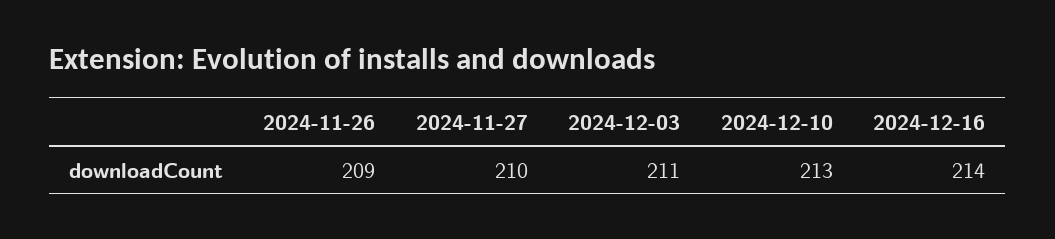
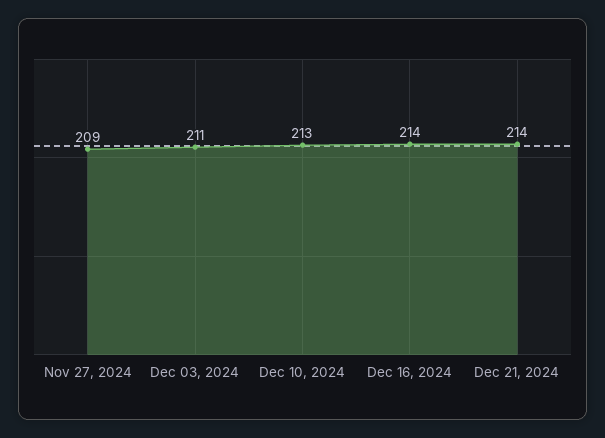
2024-11-26: 209 -> none
2024-11-27: 210 -> 209
Dec 21, 2024: none -> 214

